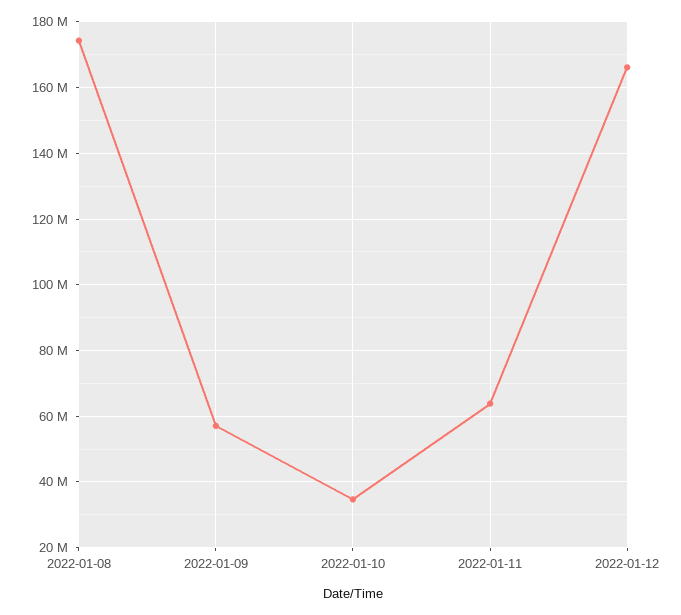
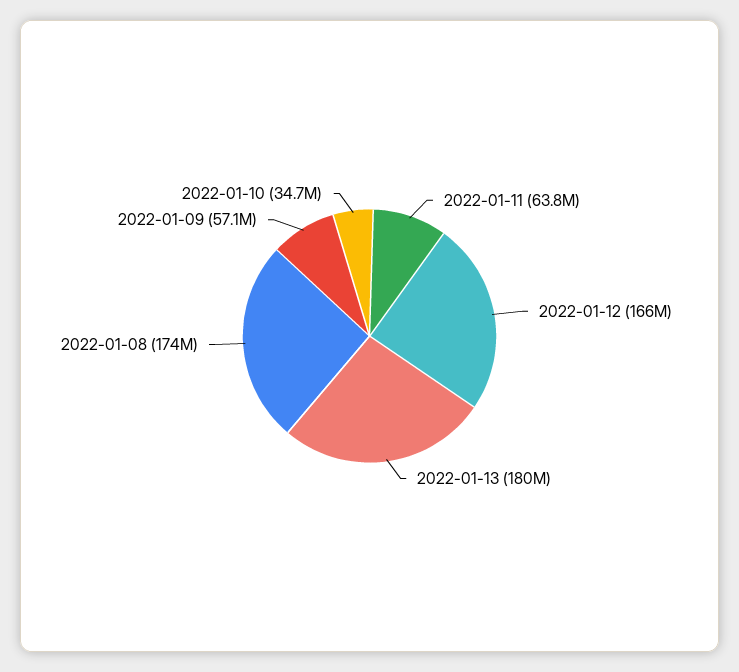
2022-01-13: none -> 180000000

